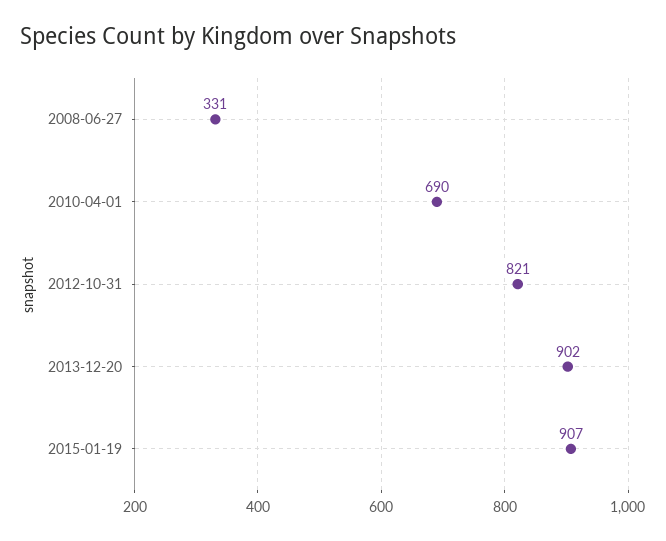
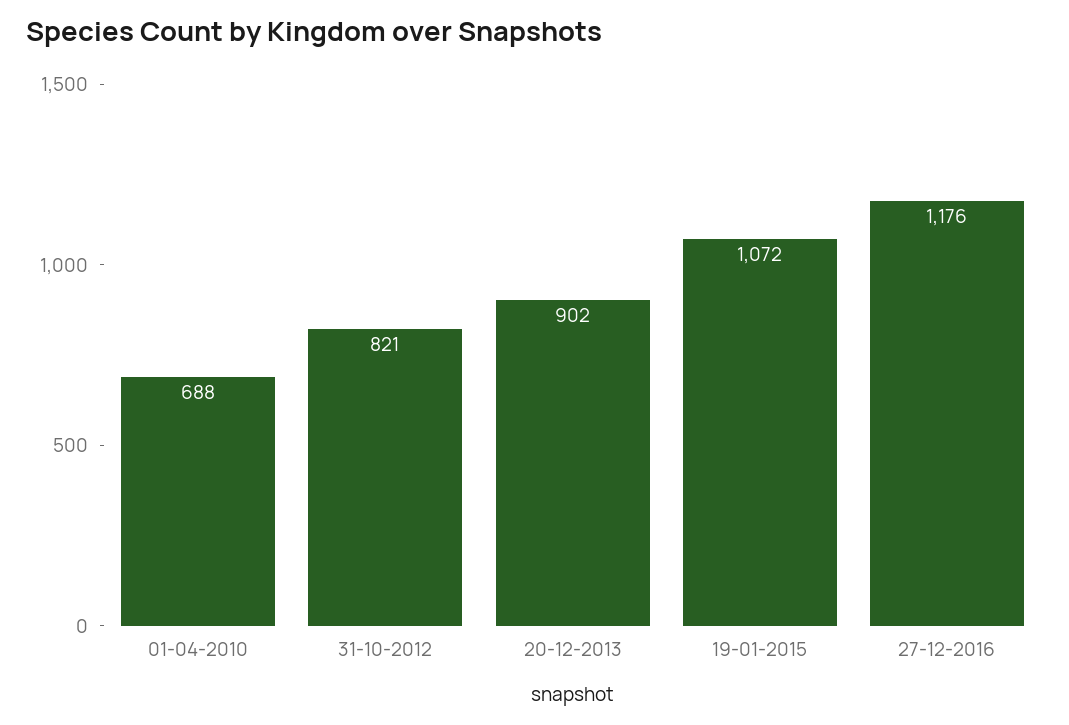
2008-06-27: 331 -> none
2010-04-01: 690 -> 688
2015-01-19: 907 -> 1072
27-12-2016: none -> 1176

